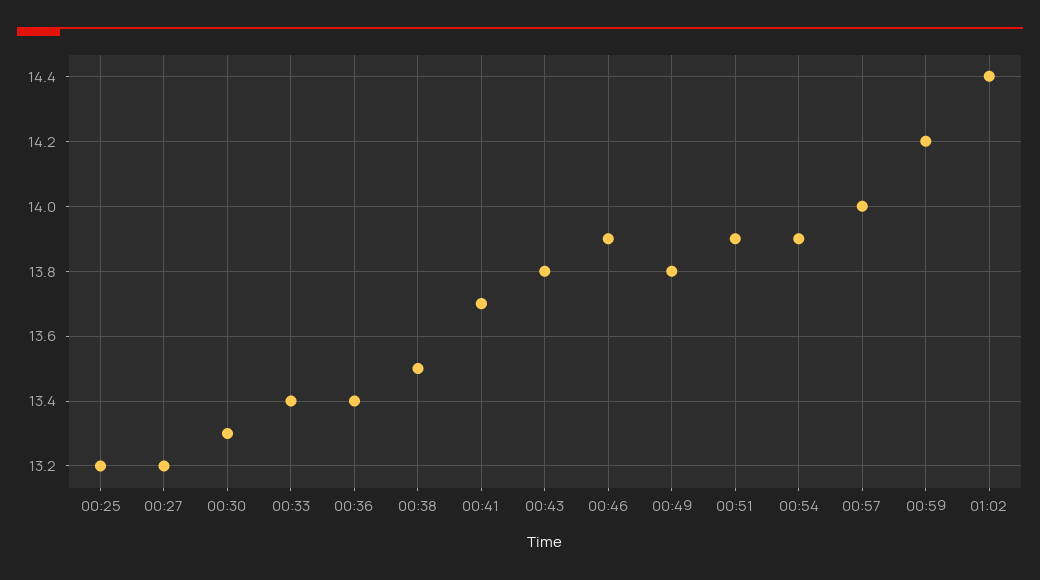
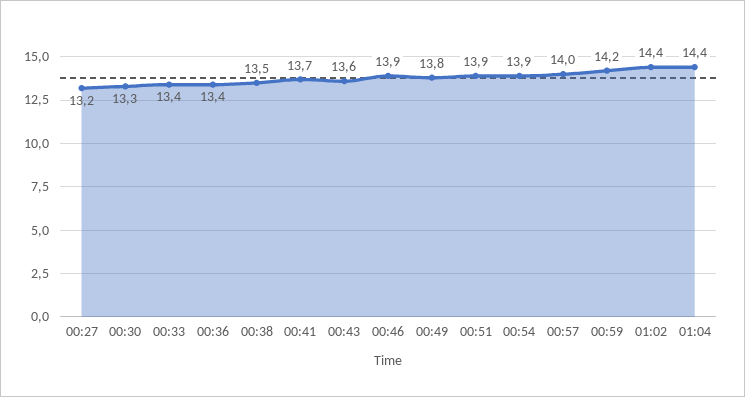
00:25: 13.2 -> none
00:43: 13.8 -> 13.6
01:04: none -> 14.4

